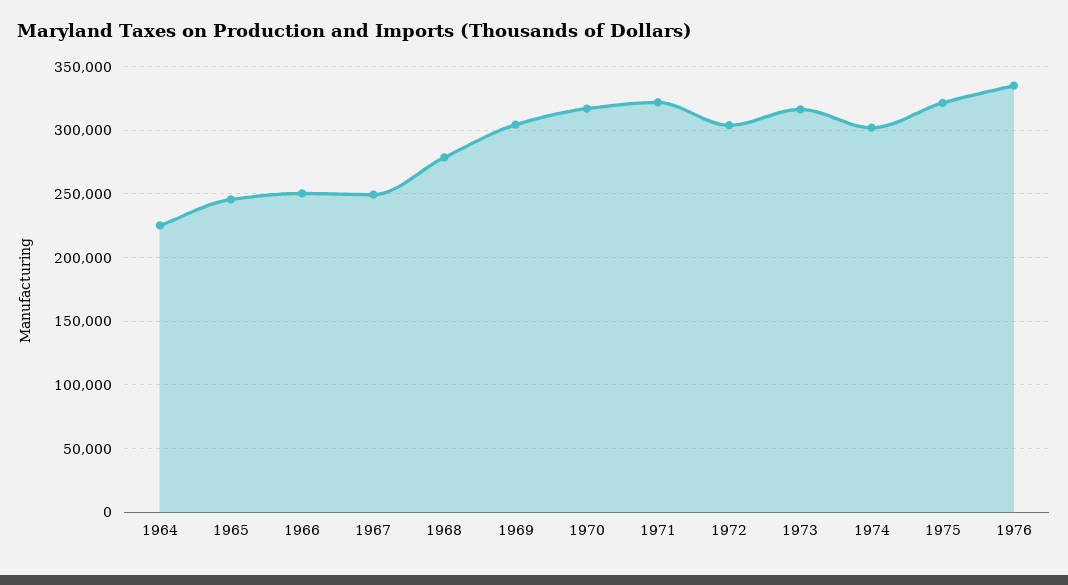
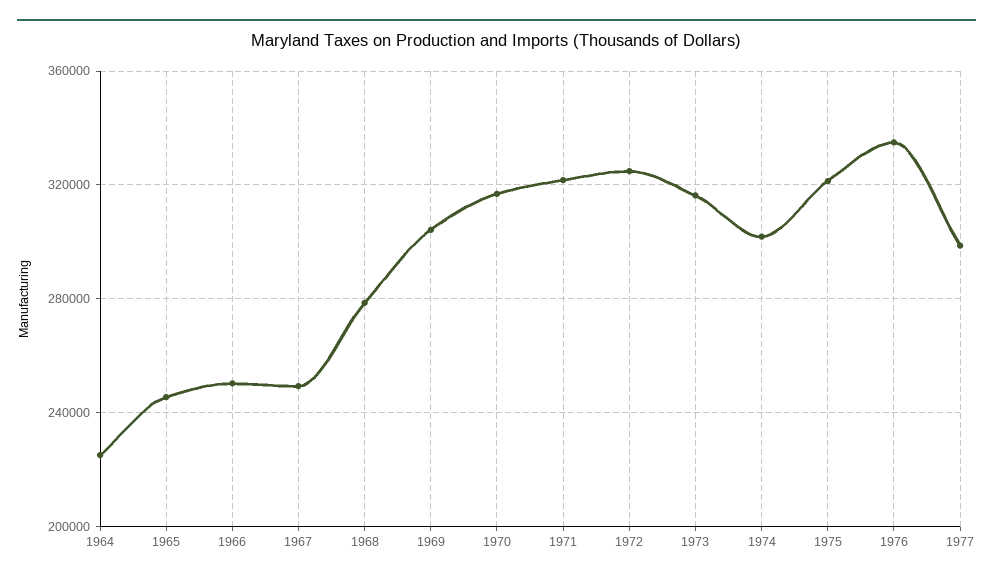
1972: 305000 -> 325000
1977: none -> 300000

